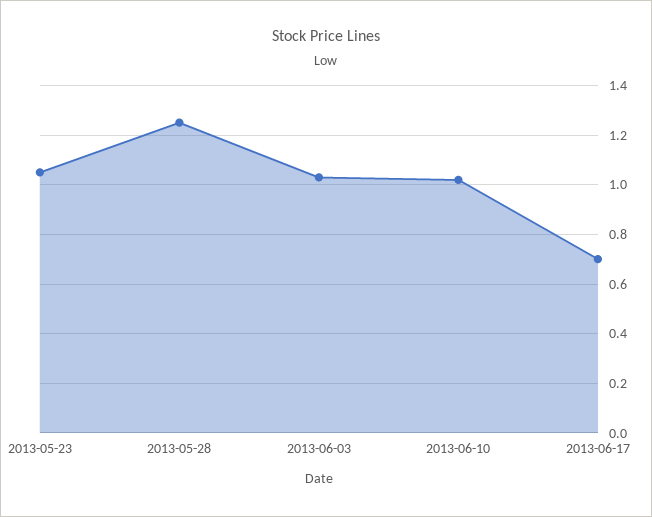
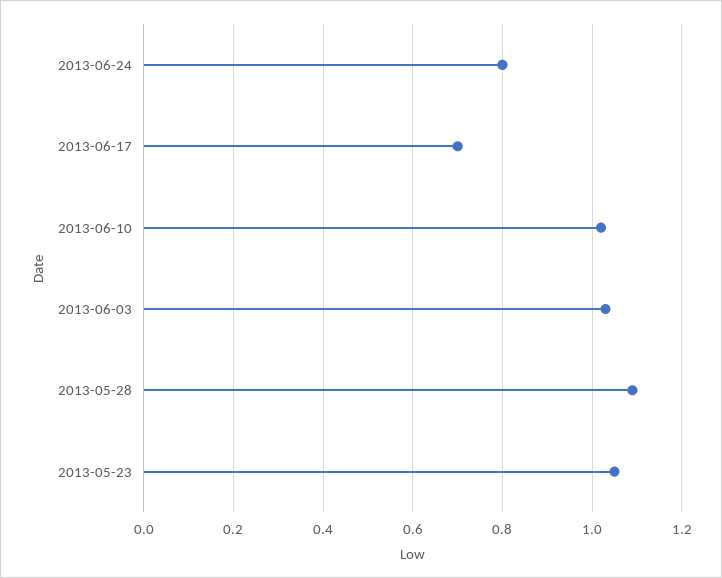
2013-05-28: 1.25 -> 1.1
2013-06-24: none -> 0.8

